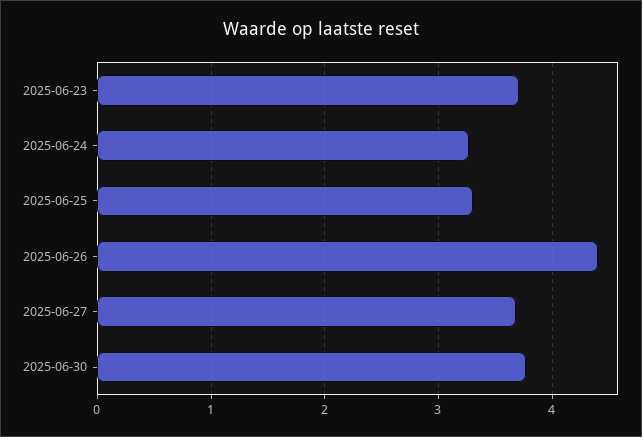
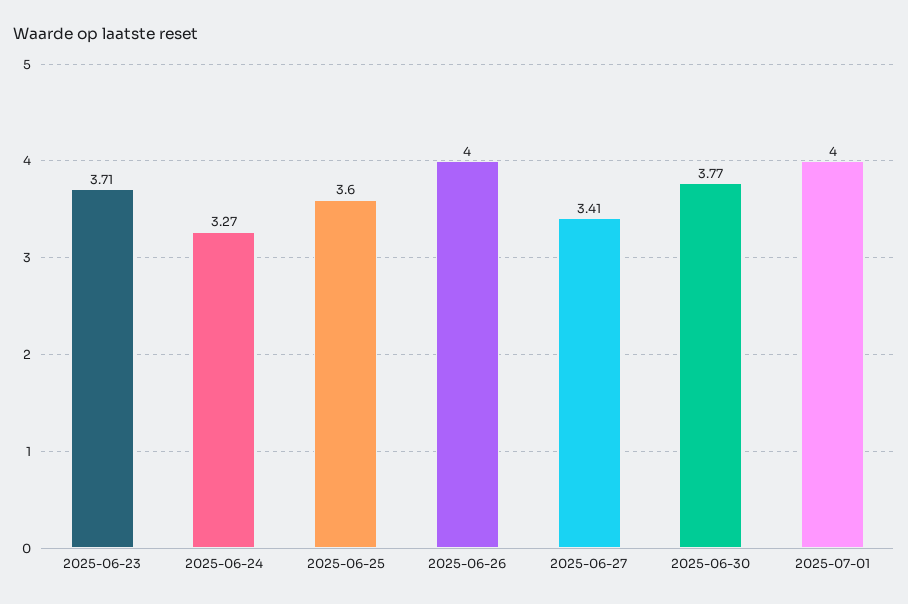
2025-06-25: 3.3 -> 3.6
2025-06-26: 4.4 -> 4
2025-06-27: 3.7 -> 3.41
2025-07-01: none -> 4

